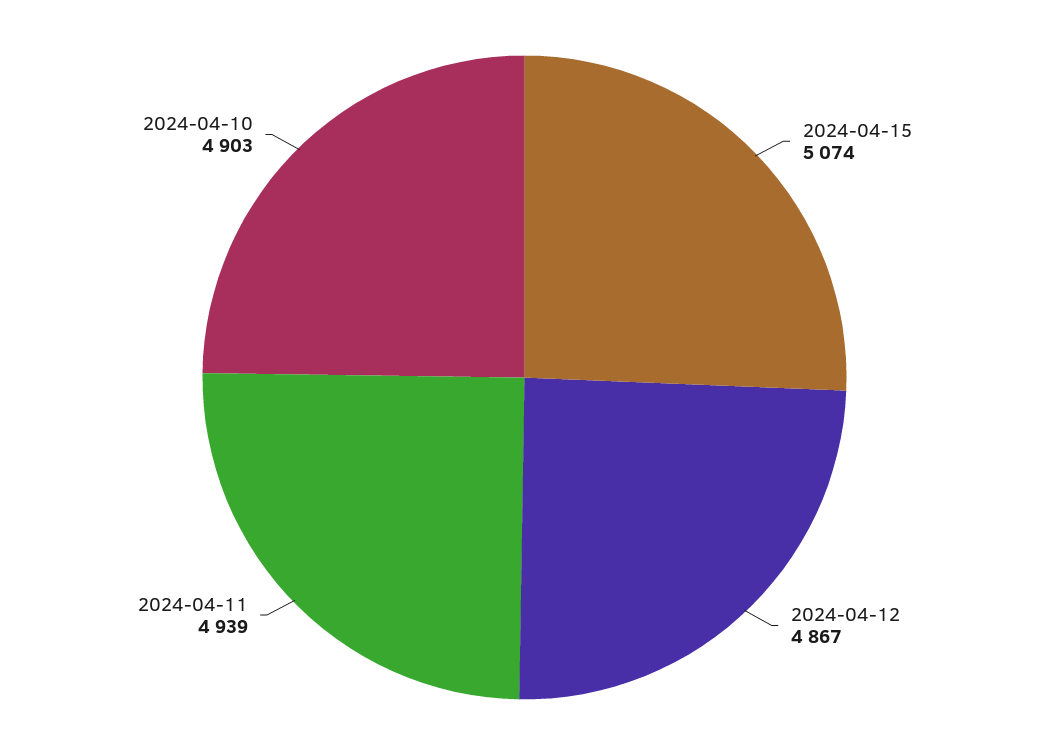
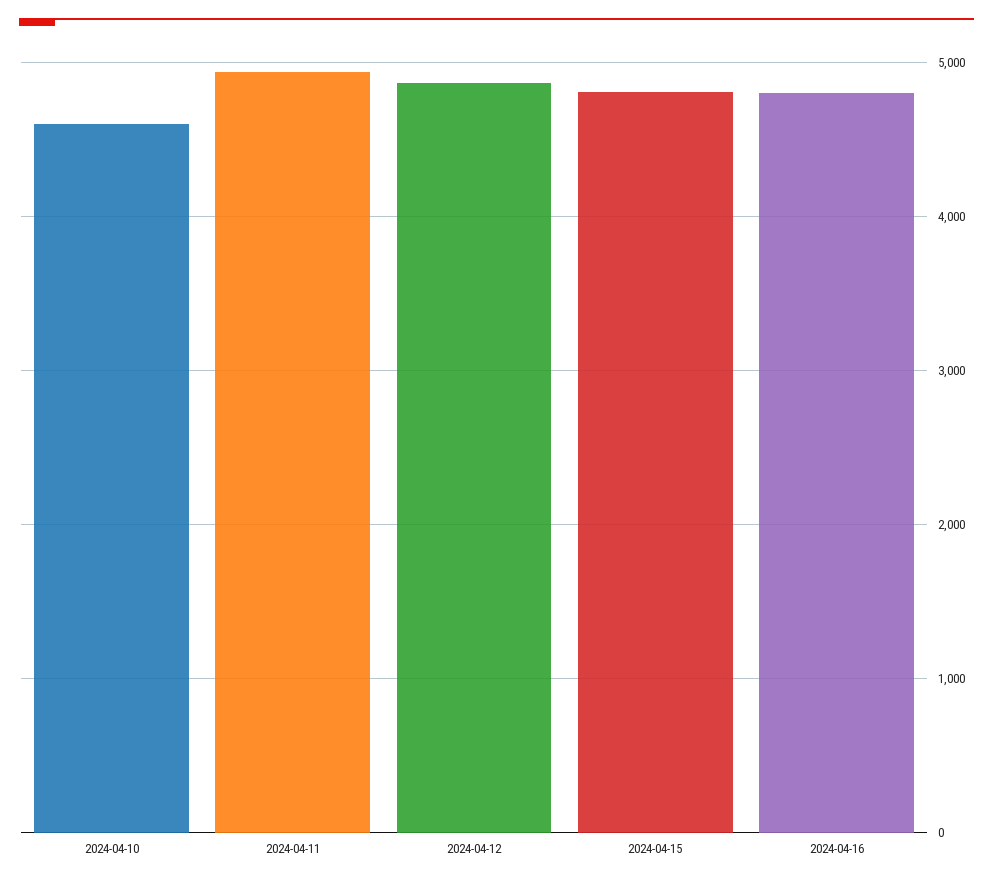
2024-04-15: 5074 -> 4800
2024-04-10: 4903 -> 4600
2024-04-16: none -> 4800

